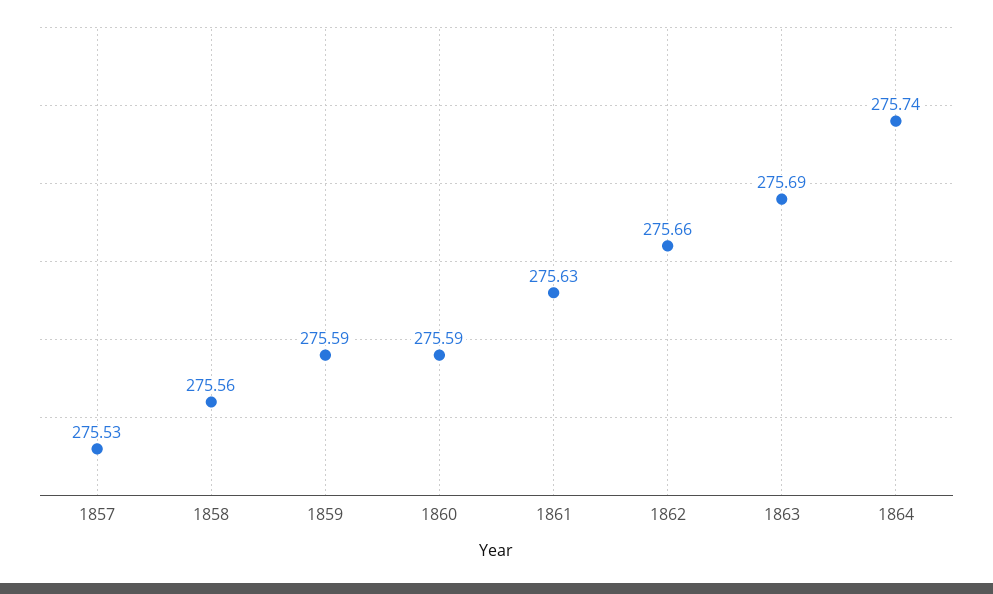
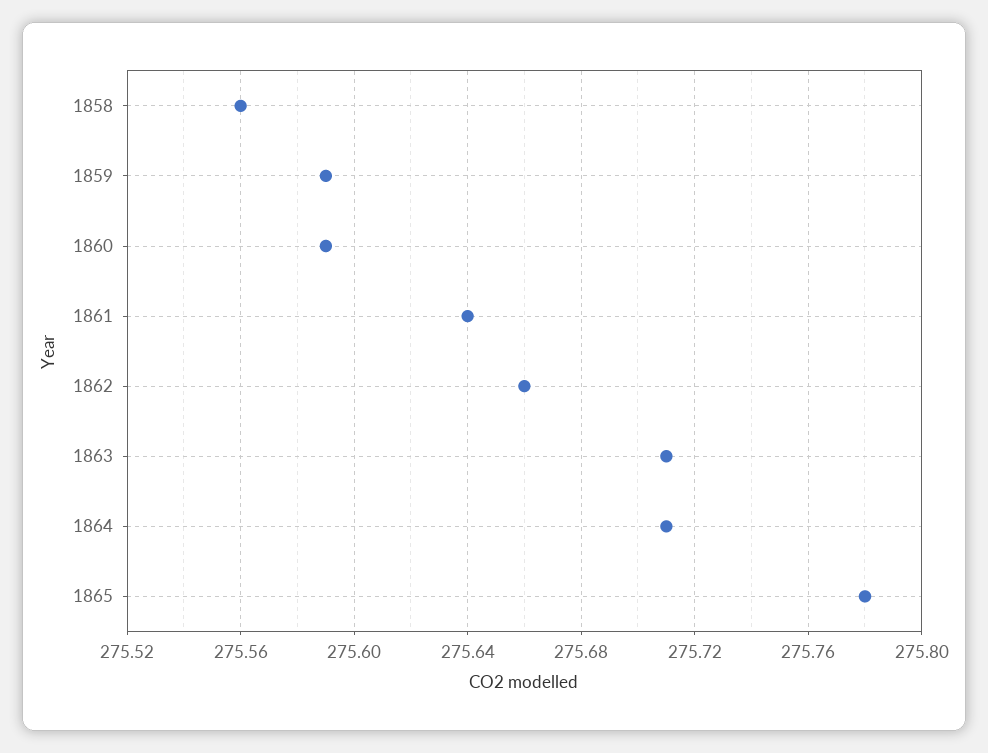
1857: 275.53 -> none
1861: 275.63 -> 275.64
1863: 275.69 -> 275.71
1864: 275.74 -> 275.71
1865: none -> 275.78

